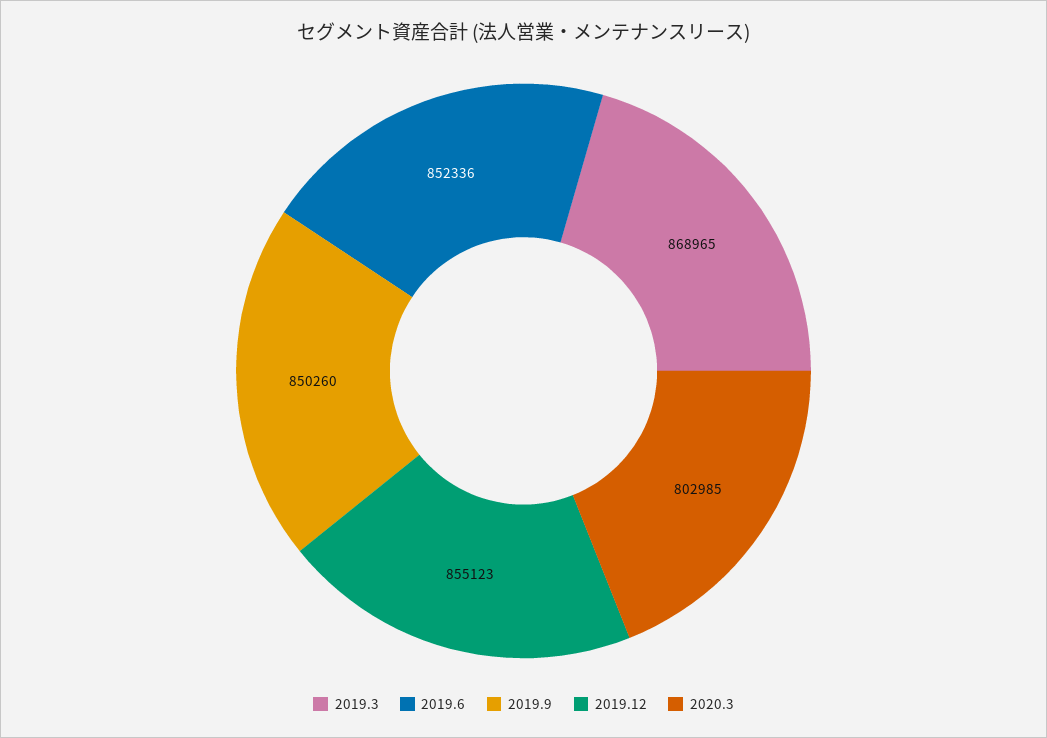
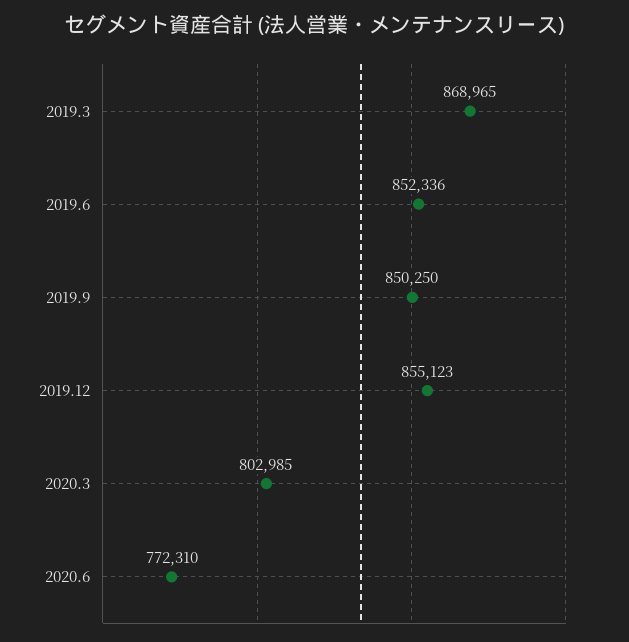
2019.9: 850260 -> 850250
2020.6: none -> 772310

